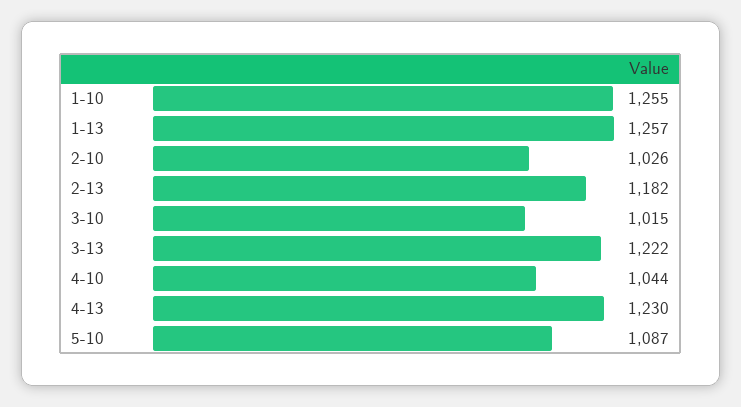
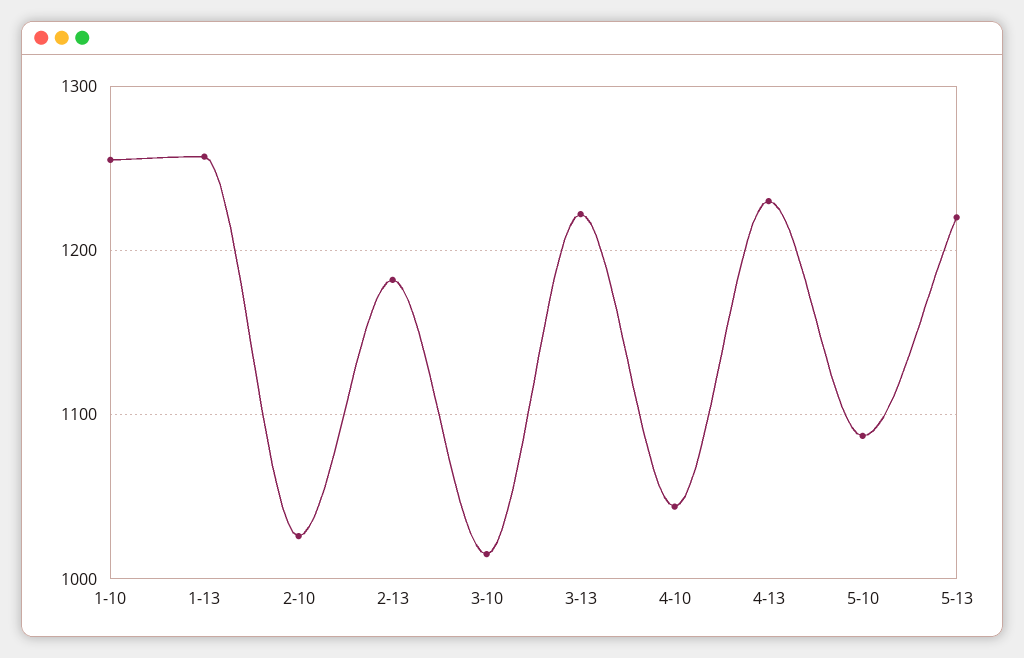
5-13: none -> 1220

